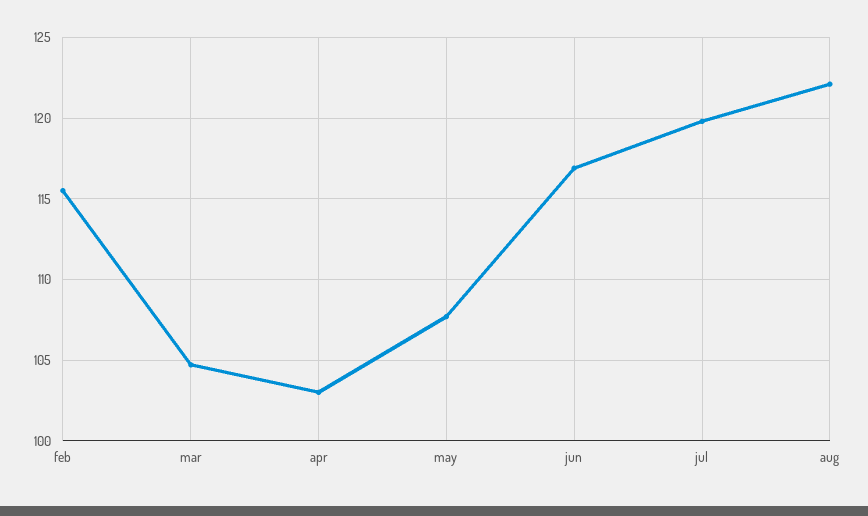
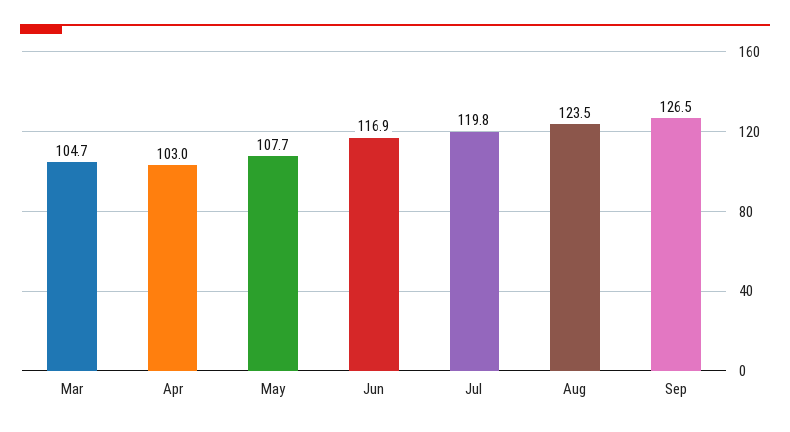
feb: 115.5 -> none
aug: 122 -> 123.5
Sep: none -> 126.5

